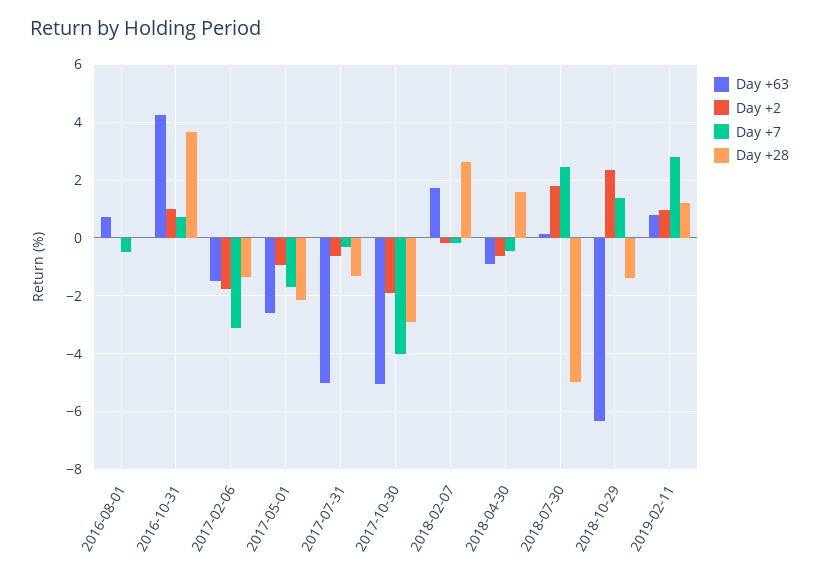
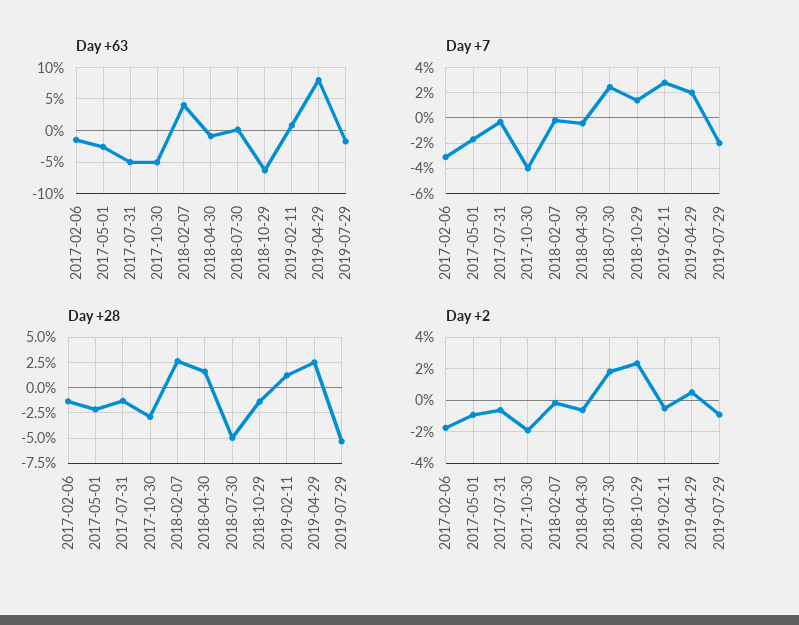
Day +63, 2016-08-01: 0.75 -> none
Day +2, 2016-08-01: 0 -> none
Day +7, 2016-08-01: -0.5 -> none
Day +28, 2016-08-01: 0 -> none
Day +63, 2016-10-31: 4.25 -> none
Day +2, 2016-10-31: 1 -> none
Day +7, 2016-10-31: 0.75 -> none
Day +28, 2016-10-31: 3.75 -> none
Day +63, 2018-02-07: 1.75 -> 4
Day +2, 2019-02-11: 1 -> -0.5
Day +63, 2019-04-29: none -> 8
Day +63, 2019-07-29: none -> -2
Day +7, 2019-04-29: none -> 2
Day +7, 2019-07-29: none -> -2
Day +28, 2019-04-29: none -> 2.5
Day +28, 2019-07-29: none -> -5
Day +2, 2019-04-29: none -> 0.5
Day +2, 2019-07-29: none -> -1

